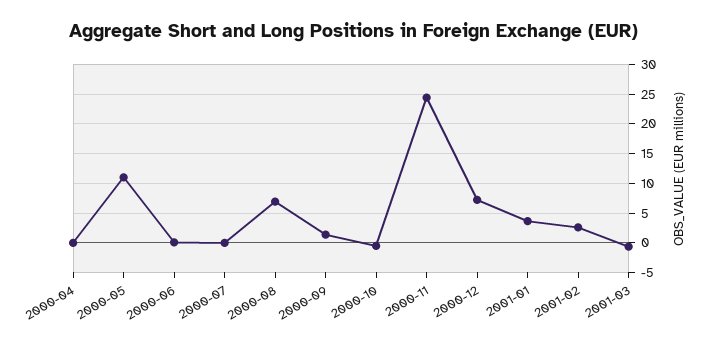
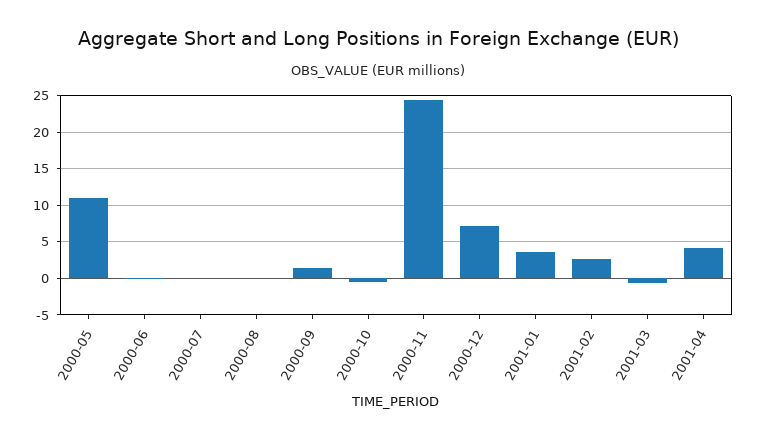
2000-04: 0 -> none
2000-08: 7.5 -> 0
2001-04: none -> 4

